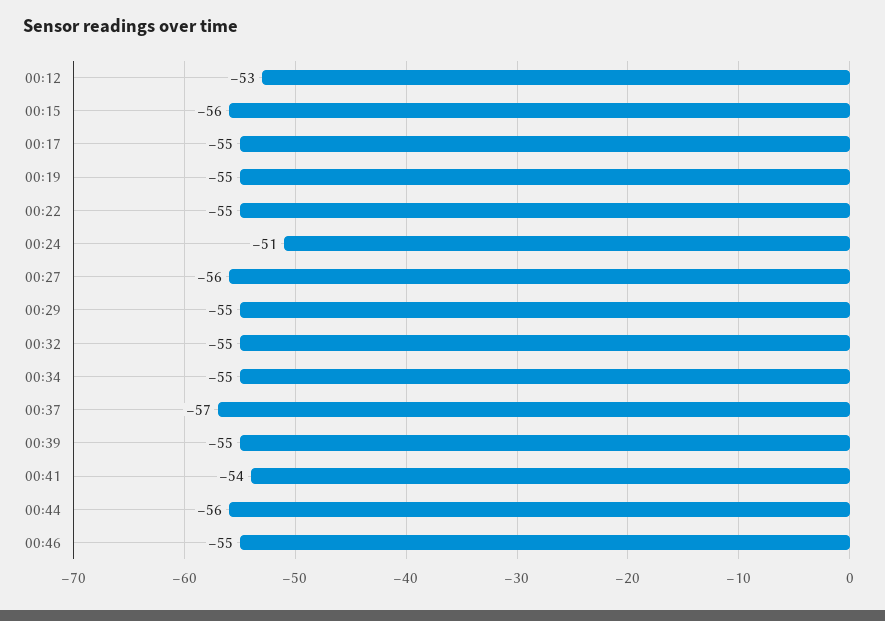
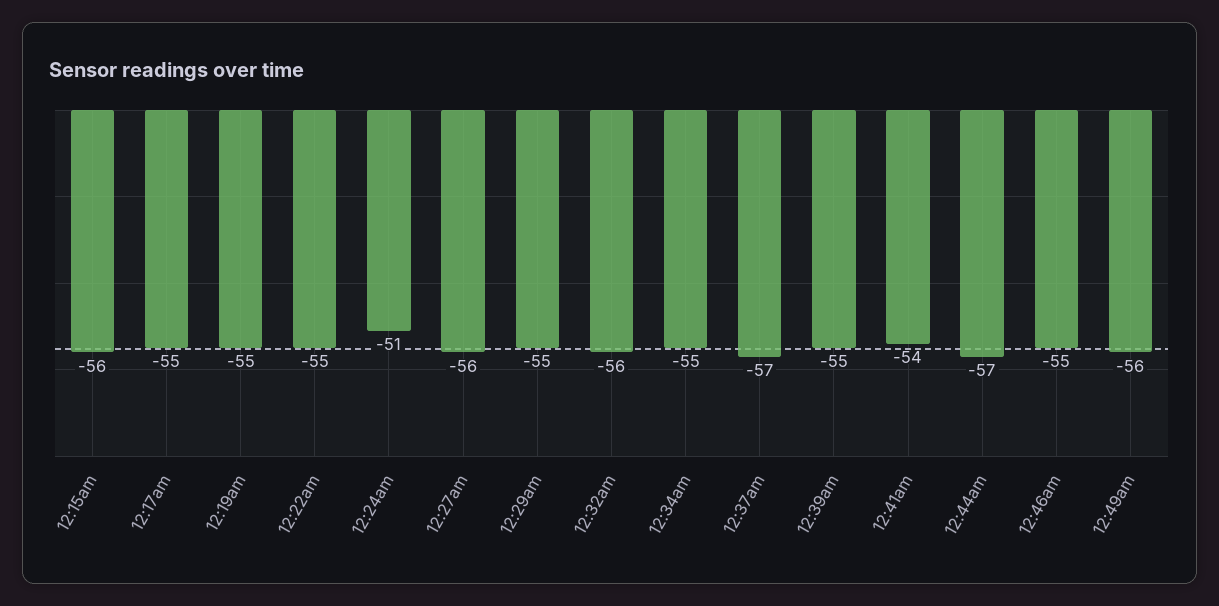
00:12: -53 -> none
00:32: -55 -> -56
00:44: -56 -> -57
12:49am: none -> -56

